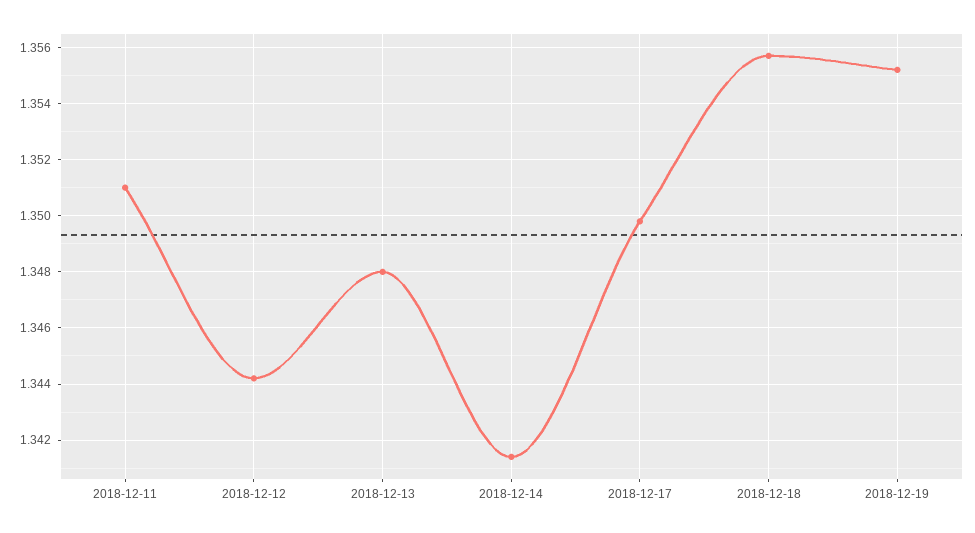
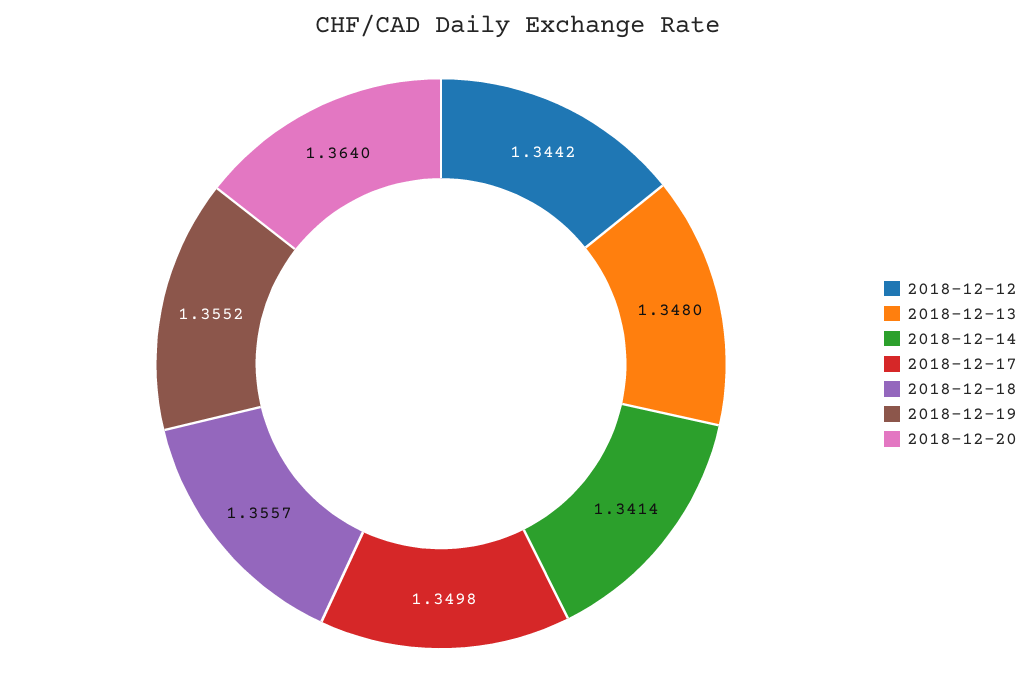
2018-12-11: 1.351 -> none
2018-12-20: none -> 1.364

